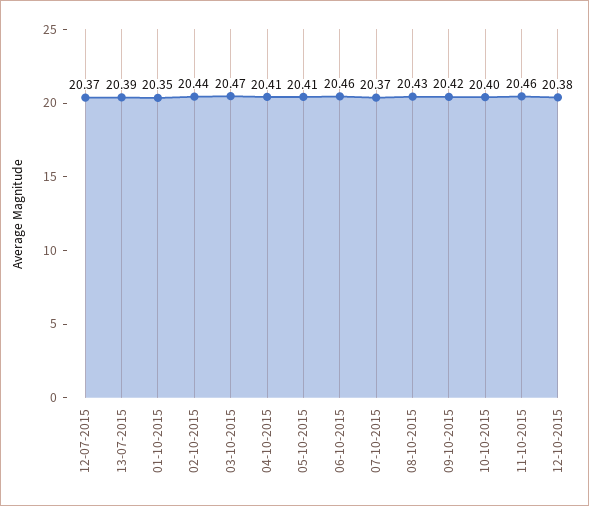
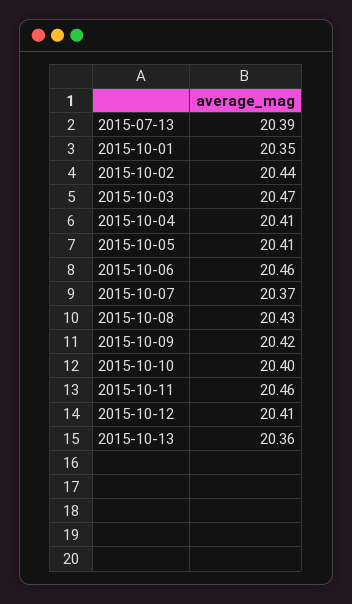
12-07-2015: 20.37 -> none
12-10-2015: 20.38 -> 20.41
2015-10-13: none -> 20.36

